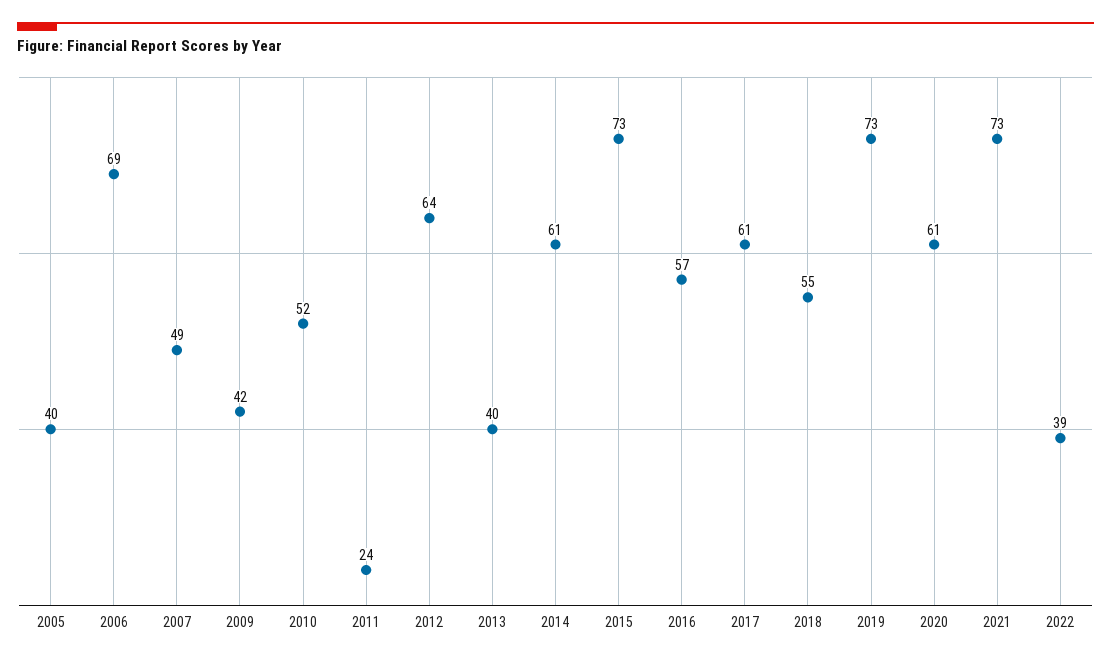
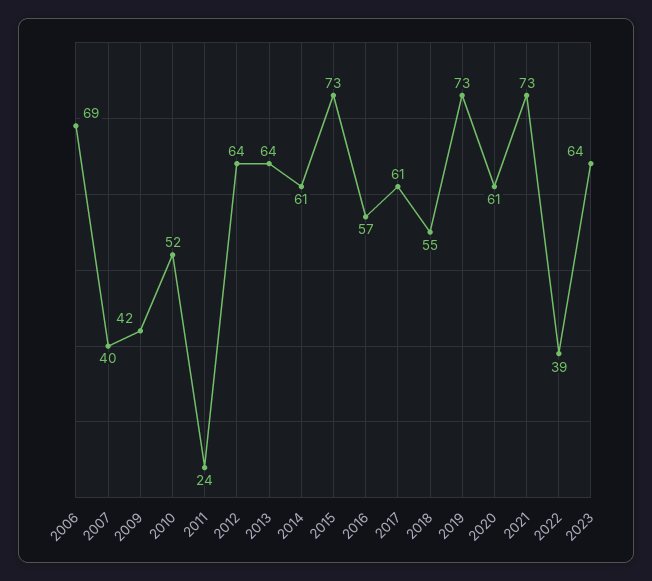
2005: 40 -> none
2007: 49 -> 40
2013: 40 -> 64
2023: none -> 64

